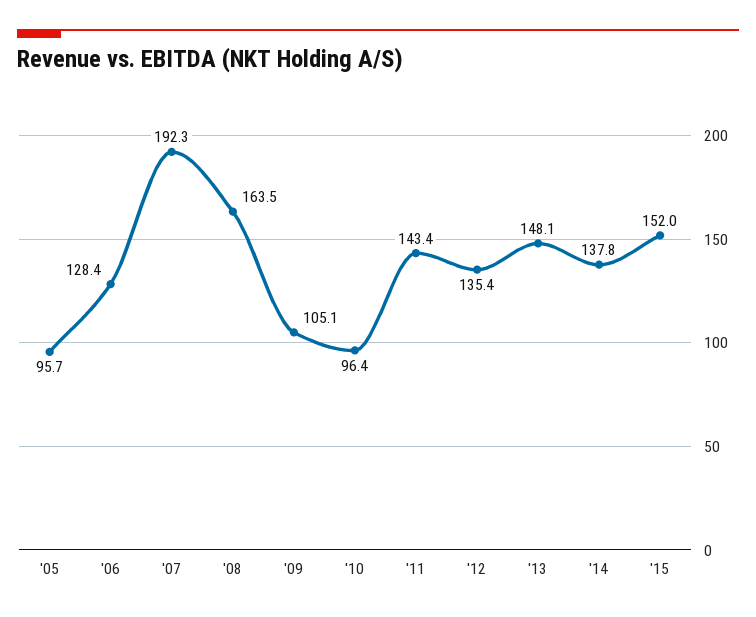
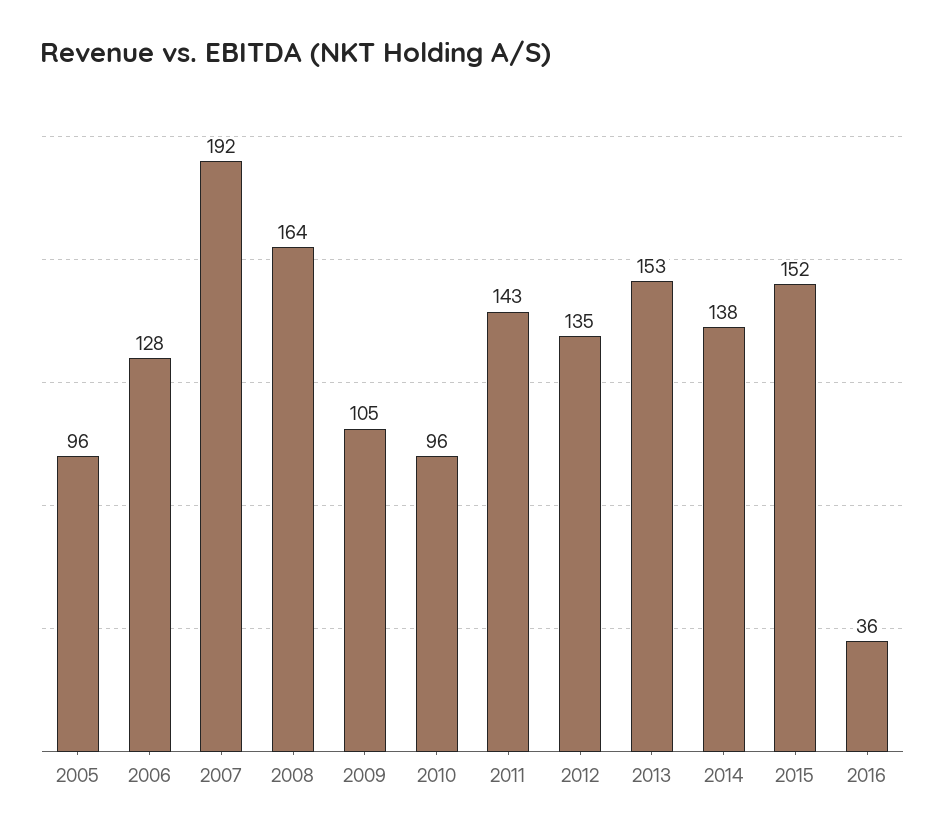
'13: 148.1 -> 153
2016: none -> 36

